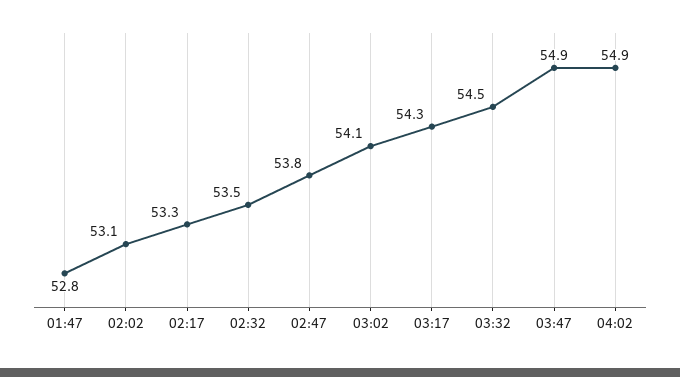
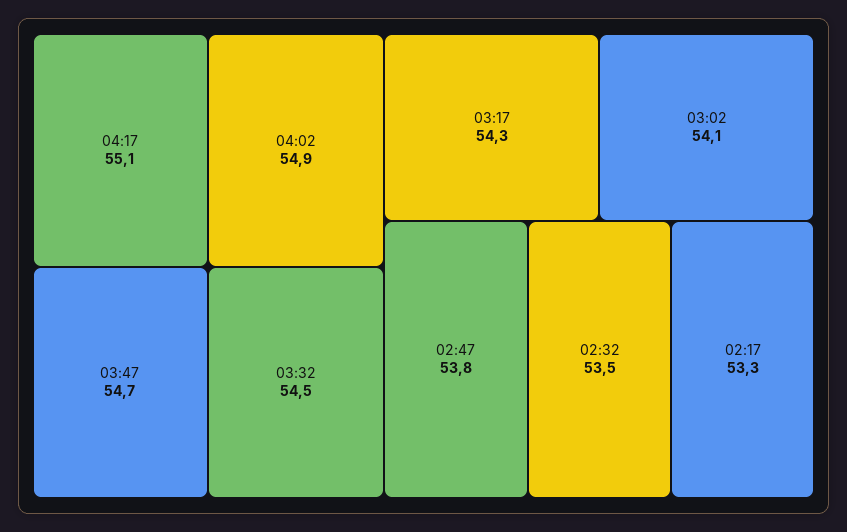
01:47: 52.8 -> none
02:02: 53.1 -> none
03:47: 54.9 -> 54.7
04:17: none -> 55.1

